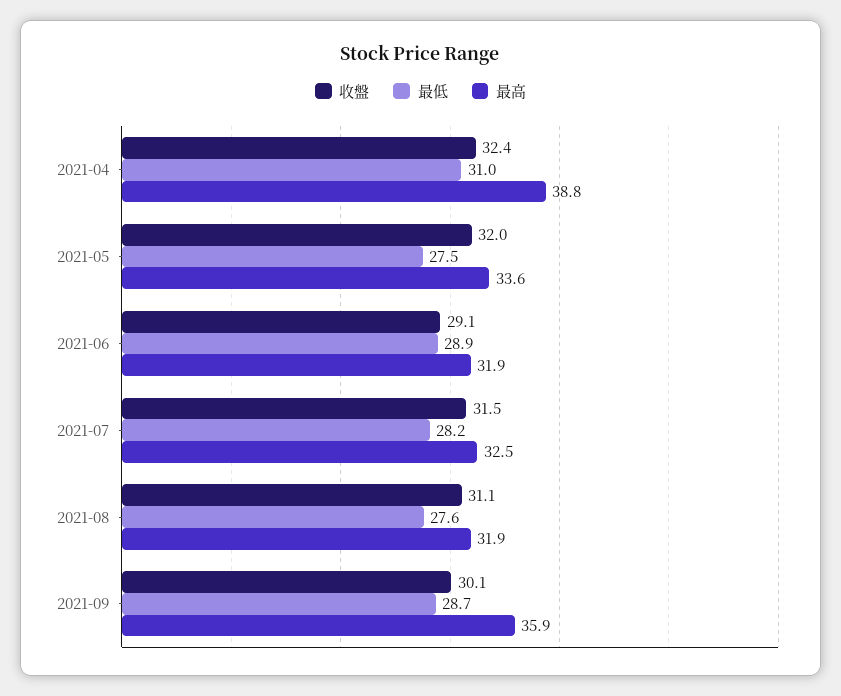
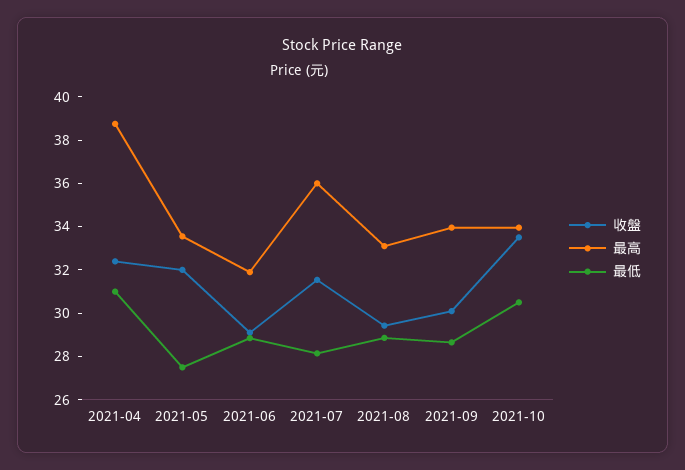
最高, 2021-07: 32.5 -> 36
收盤, 2021-08: 31.1 -> 29.5
最低, 2021-08: 27.6 -> 29
最高, 2021-08: 31.9 -> 33
最高, 2021-09: 35.9 -> 34
收盤, 2021-10: none -> 33.5
最高, 2021-10: none -> 34
最低, 2021-10: none -> 30.5

